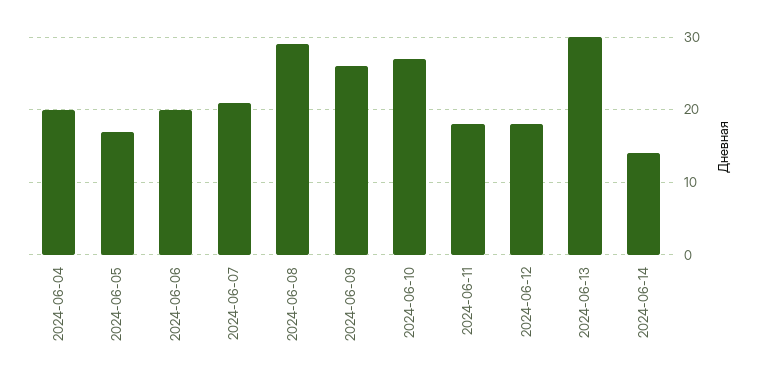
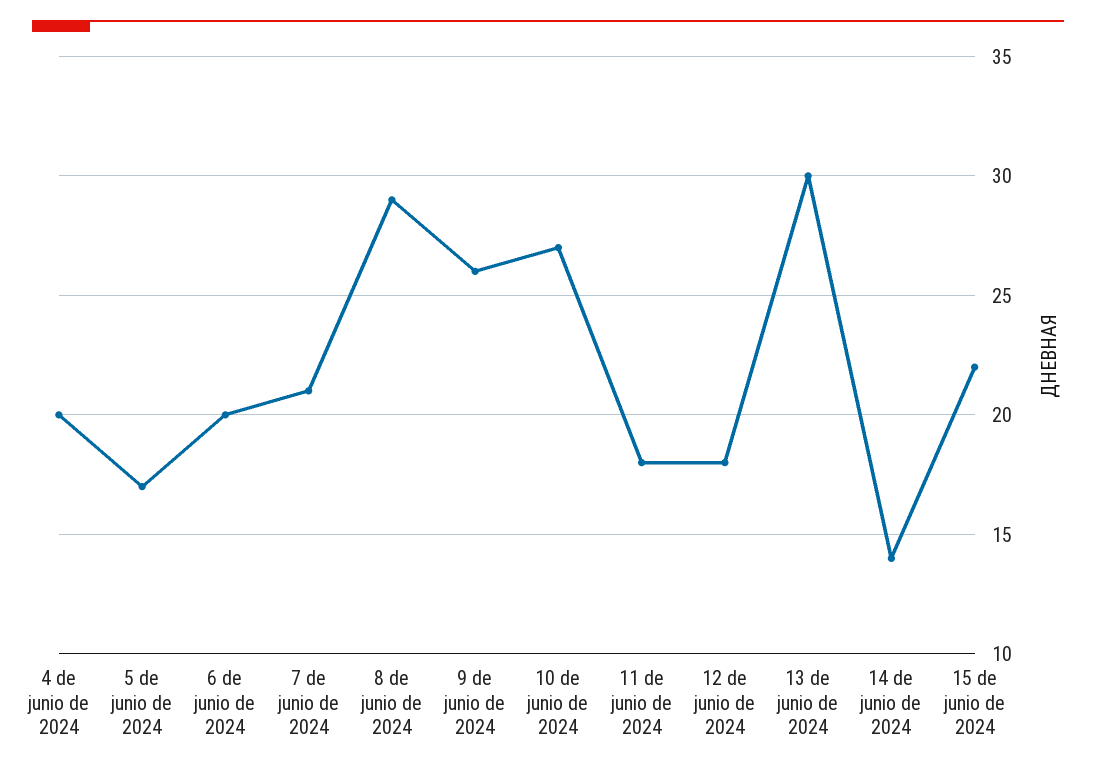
15 de junio de 2024: none -> 22

